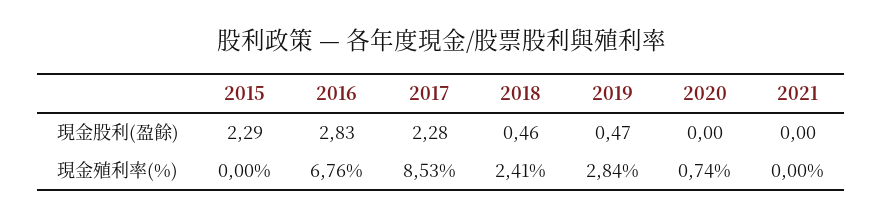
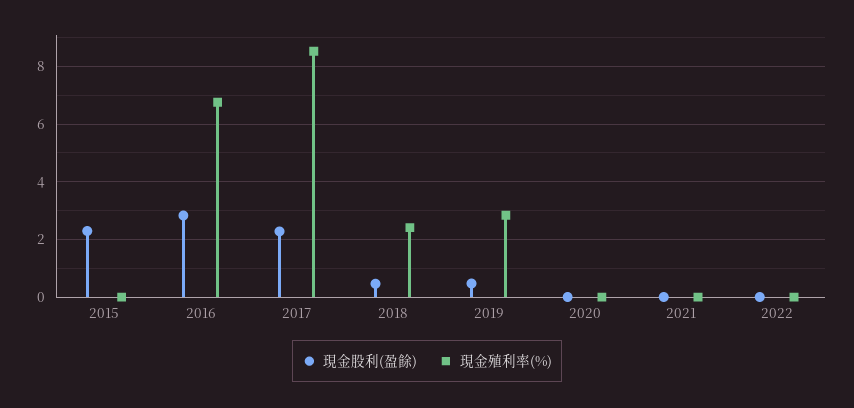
現金殖利率(%), 2020: 0.74 -> 0
現金股利(盈餘), 2022: none -> 0
現金殖利率(%), 2022: none -> 0

